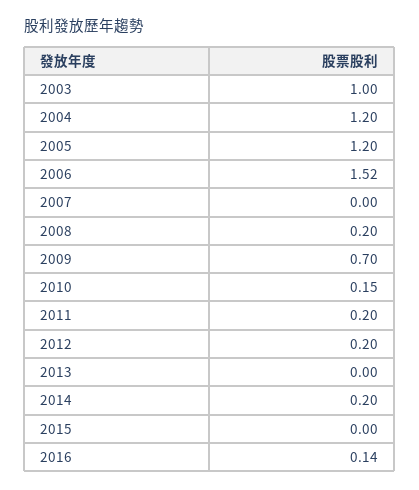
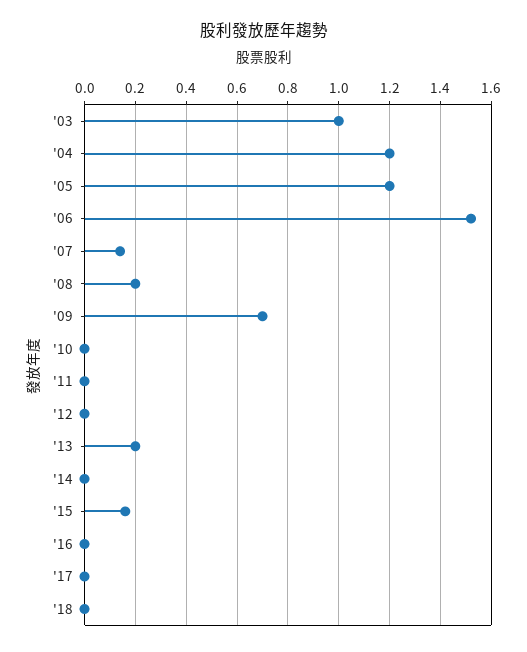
2007: 0 -> 0.15
2010: 0.15 -> 0
2011: 0.2 -> 0
2012: 0.2 -> 0
2013: 0 -> 0.2
2014: 0.2 -> 0
2015: 0 -> 0.15
2016: 0.14 -> 0
'17: none -> 0
'18: none -> 0

